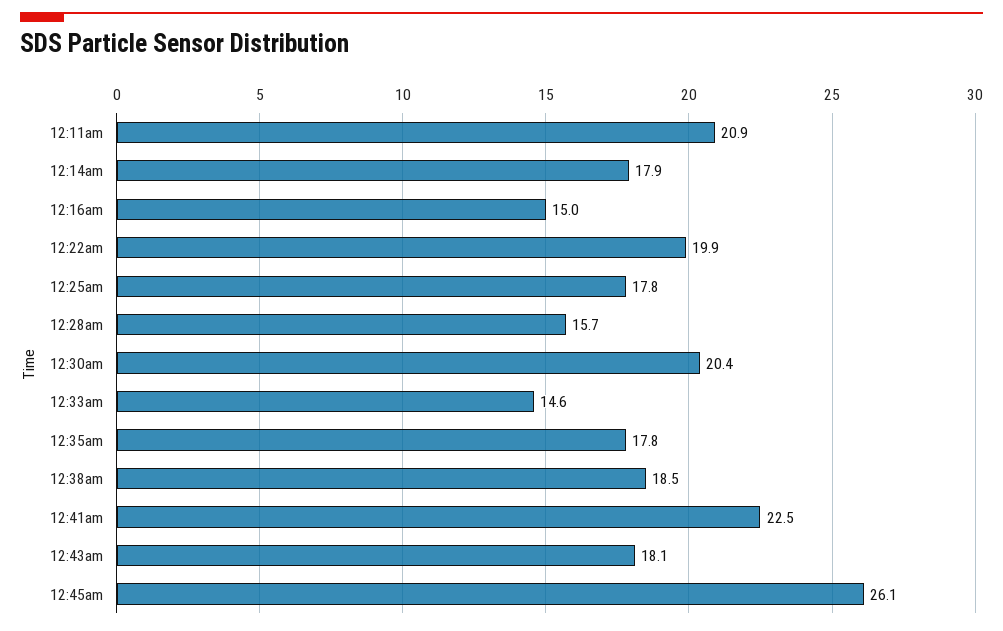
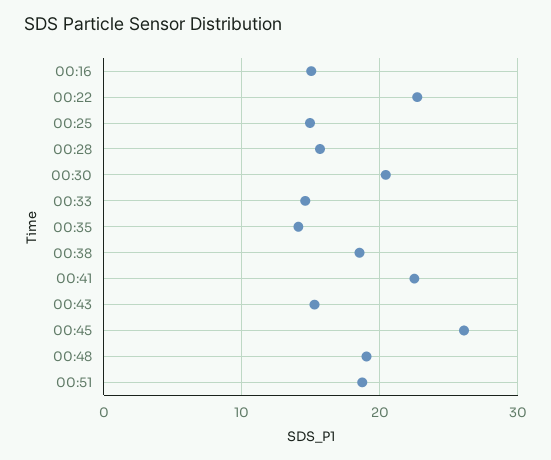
12:11am: 20.9 -> none
12:14am: 17.9 -> none
12:22am: 19.9 -> 23
12:25am: 17.8 -> 15
12:35am: 17.8 -> 14
12:43am: 18.1 -> 15
00:48: none -> 19
00:51: none -> 19

